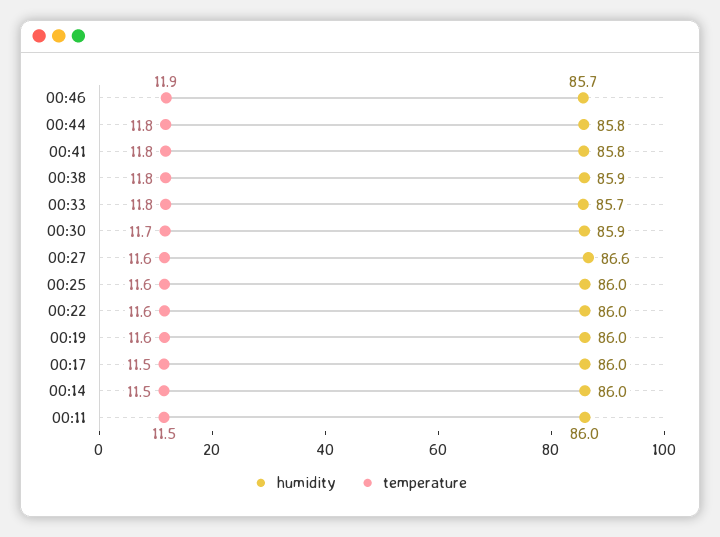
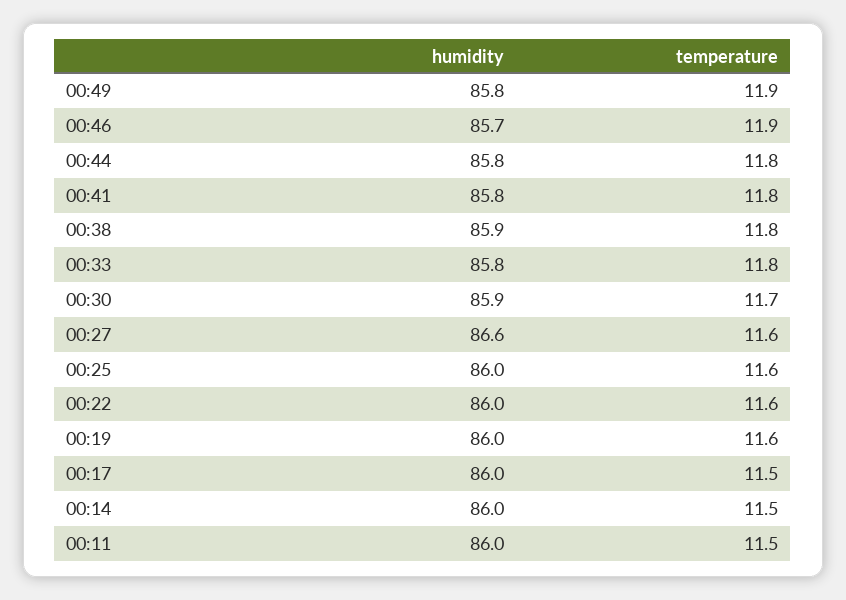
humidity, 00:33: 85.7 -> 85.8
humidity, 00:49: none -> 85.8
temperature, 00:49: none -> 11.9

